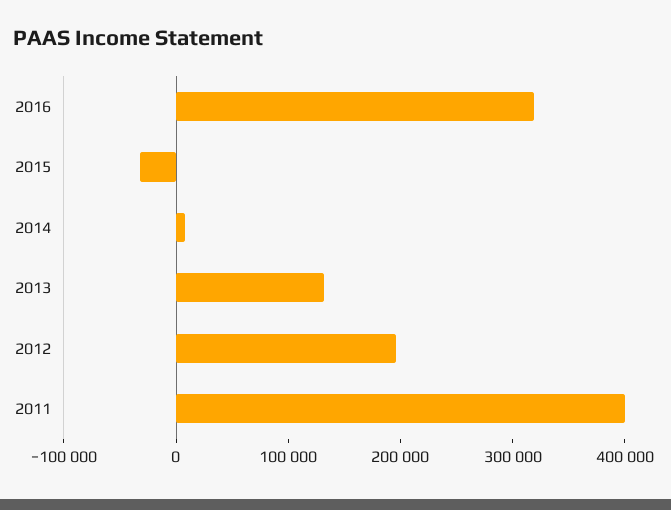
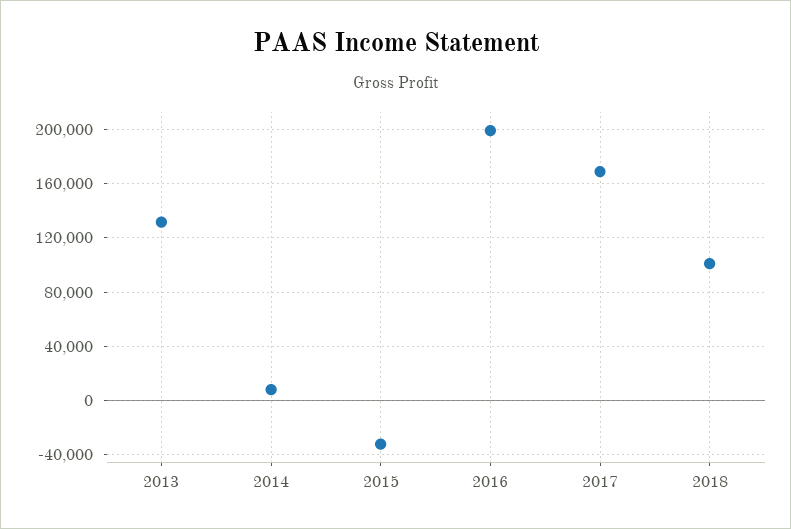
2016: 320000 -> 200000
2012: 200000 -> none
2011: 400000 -> none
2017: none -> 170000
2018: none -> 100000

